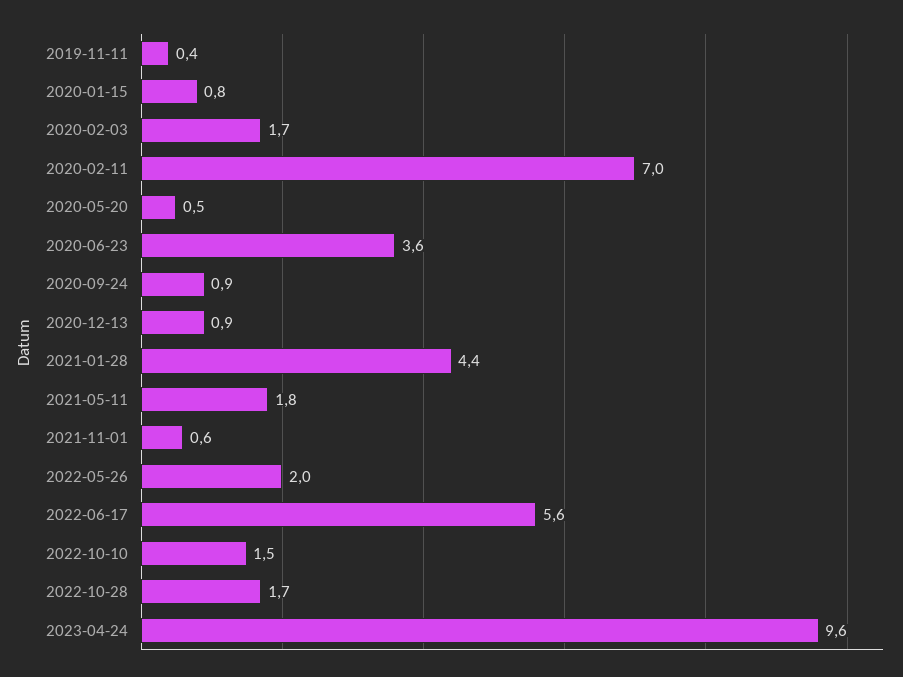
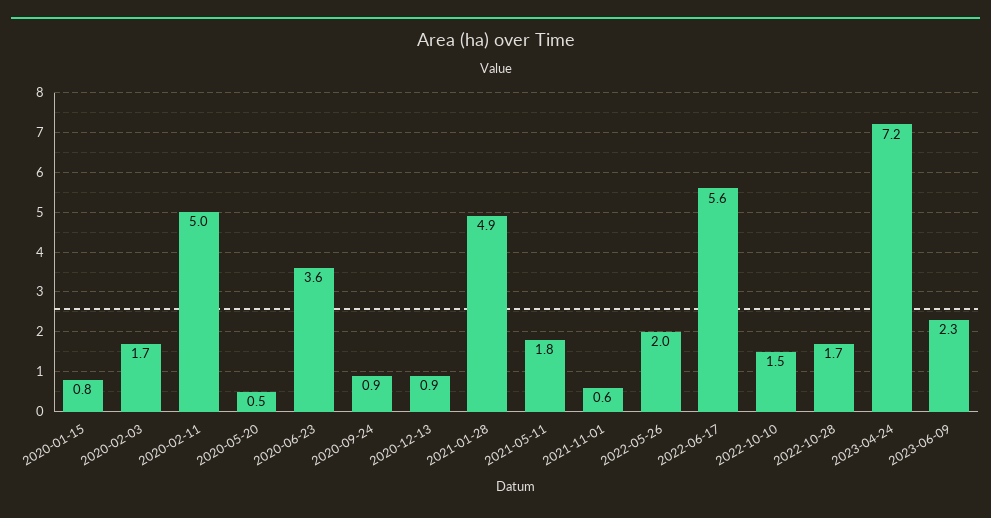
2019-11-11: 0.4 -> none
2020-02-11: 7 -> 5
2021-01-28: 4.4 -> 4.9
2023-04-24: 9.6 -> 7.2
2023-06-09: none -> 2.3

